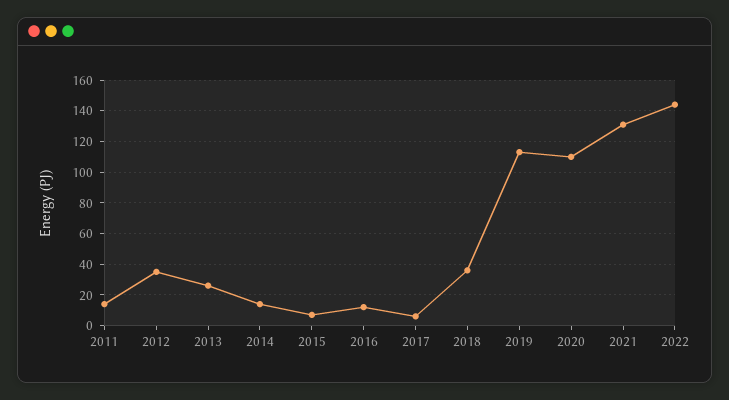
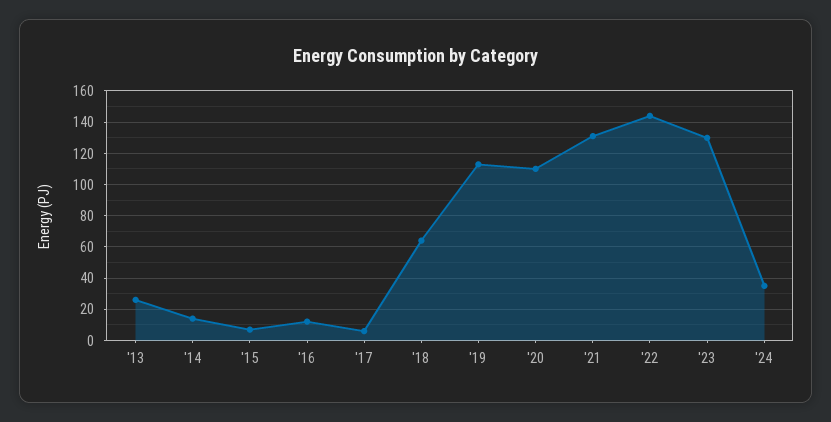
2011: 15 -> none
2012: 35 -> none
2018: 35 -> 65
'23: none -> 130
'24: none -> 35

